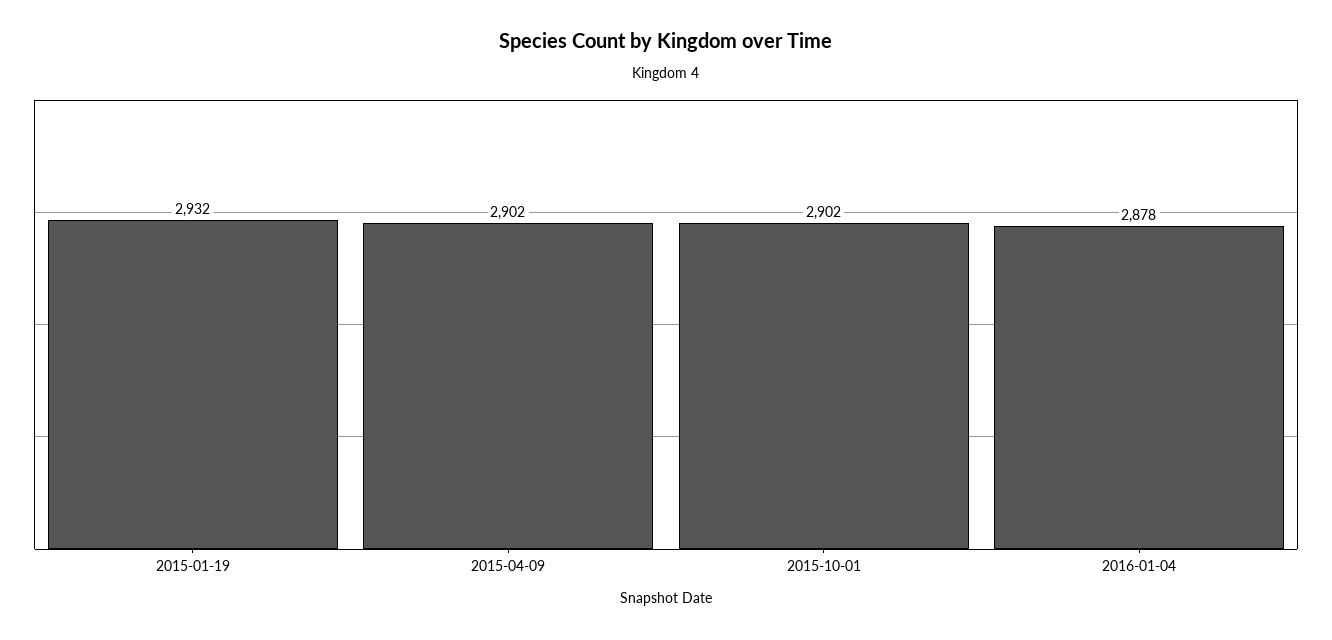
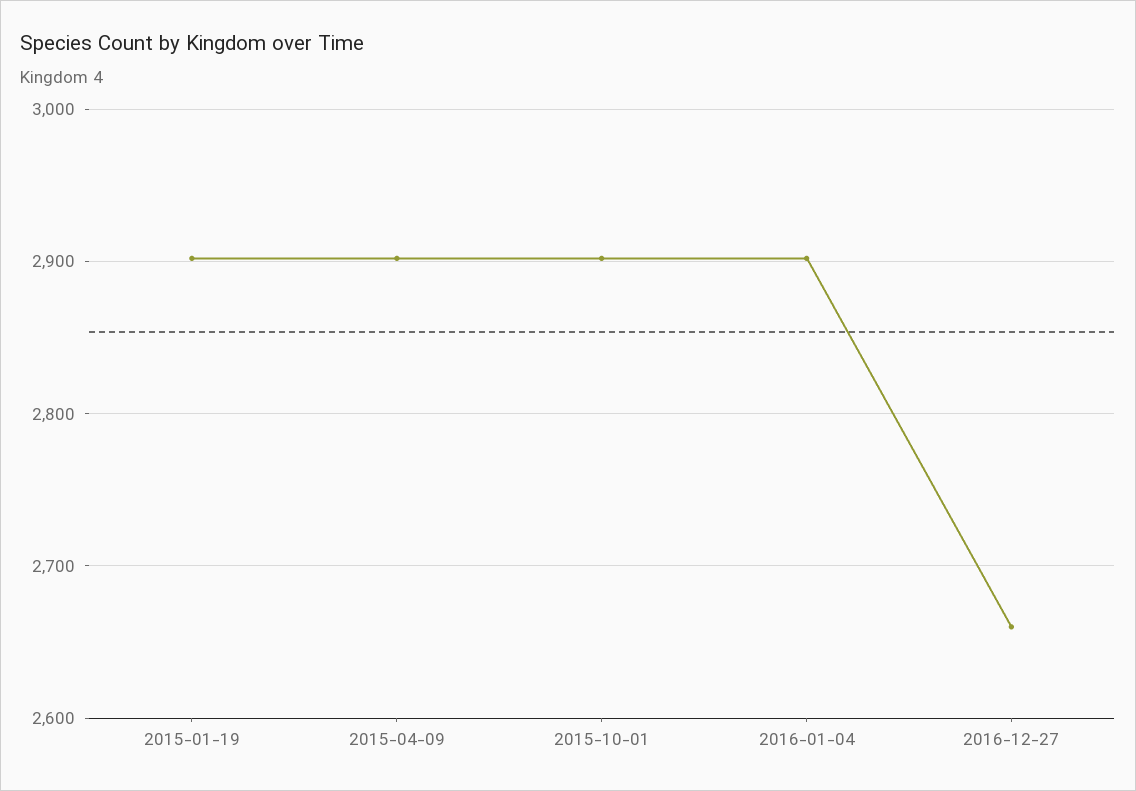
2015-01-19: 2932 -> 2900
2016-01-04: 2878 -> 2900
2016-12-27: none -> 2660

